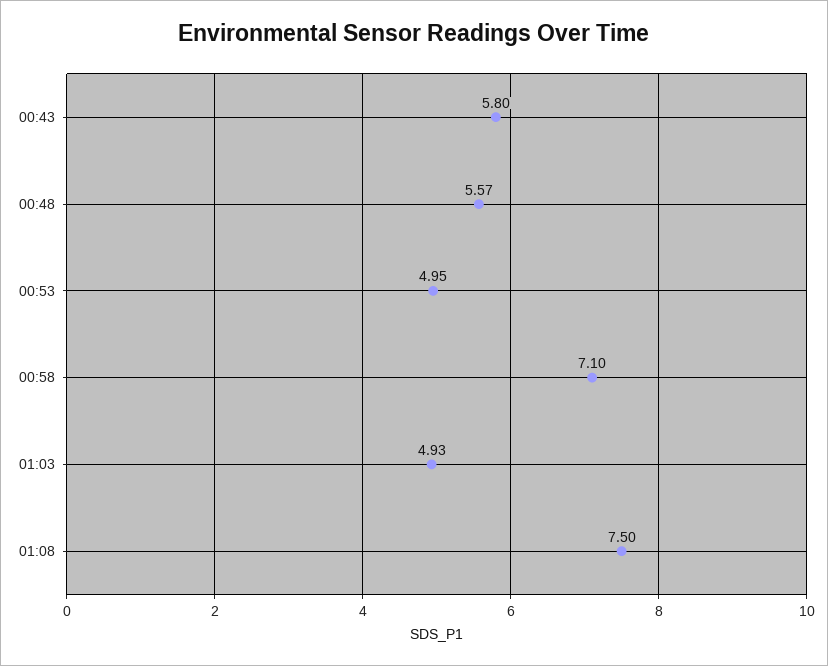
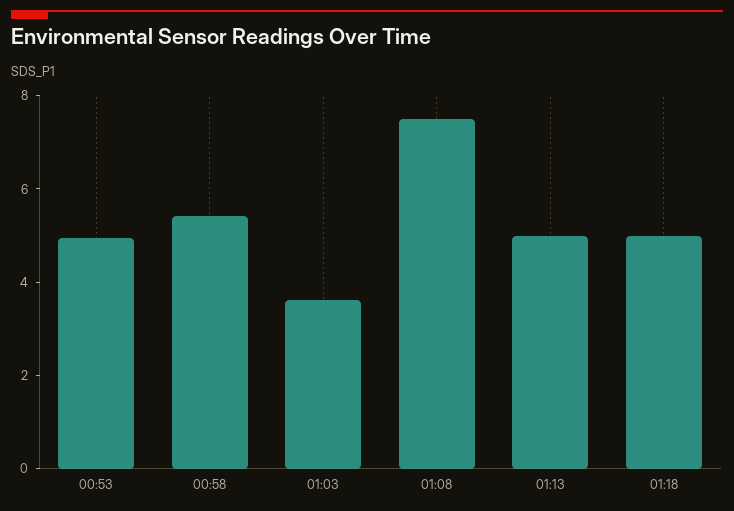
00:43: 5.8 -> none
00:48: 5.57 -> none
00:58: 7.1 -> 5.5
01:03: 4.93 -> 3.5
01:13: none -> 5
01:18: none -> 5

